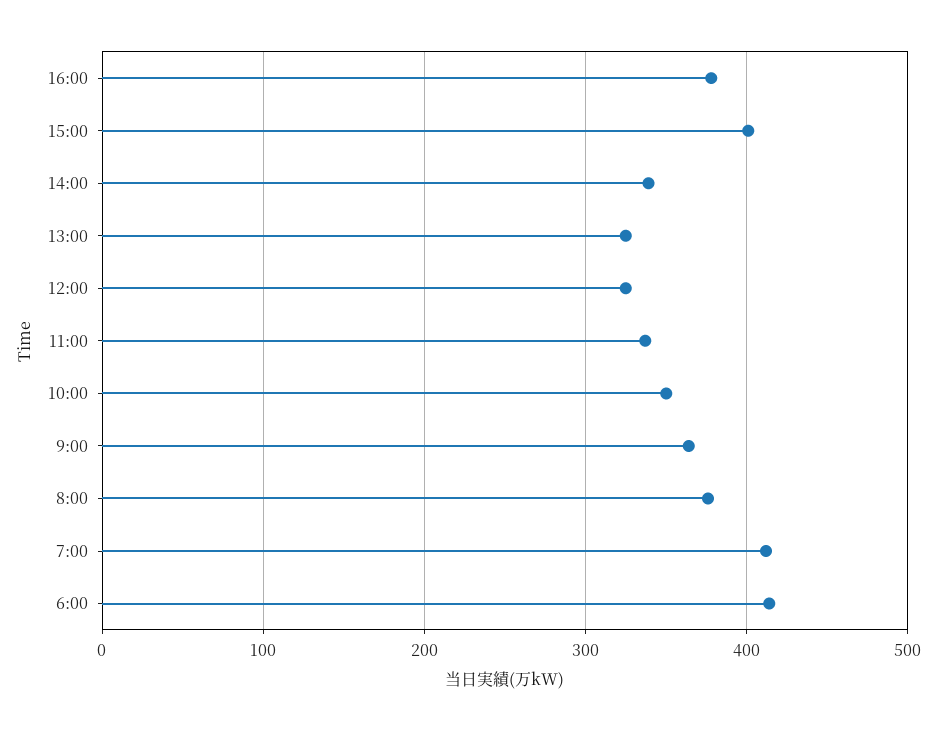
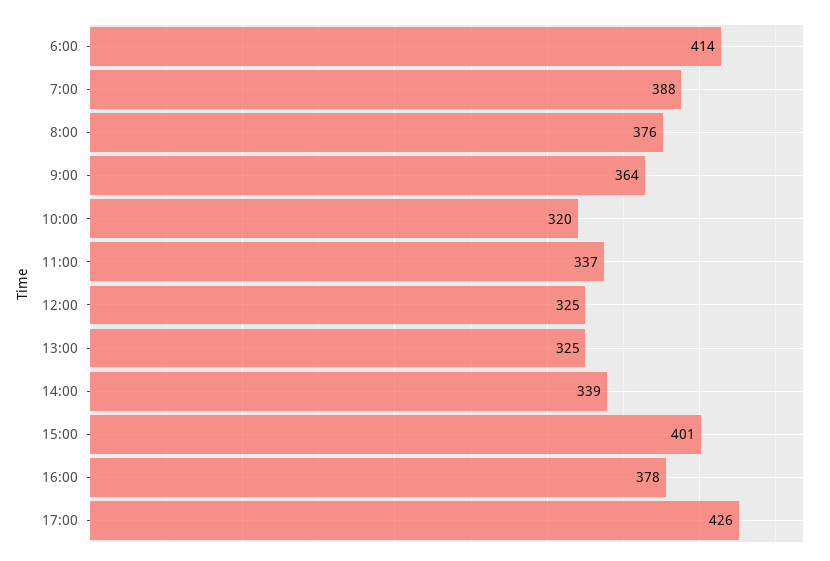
10:00: 350 -> 320
7:00: 410 -> 388
17:00: none -> 426

